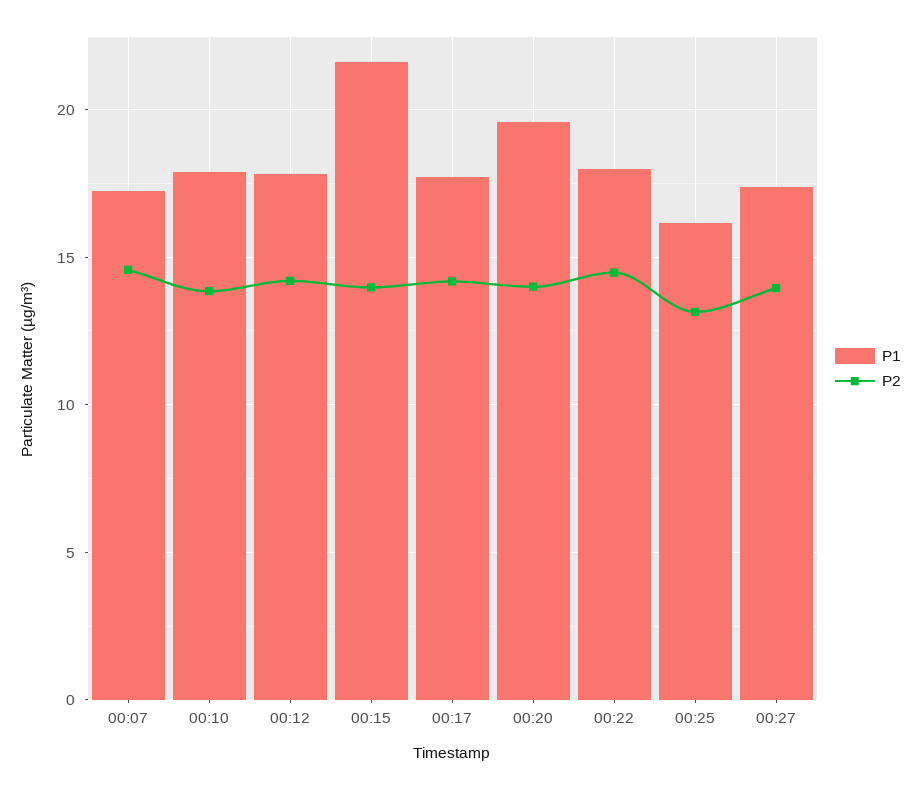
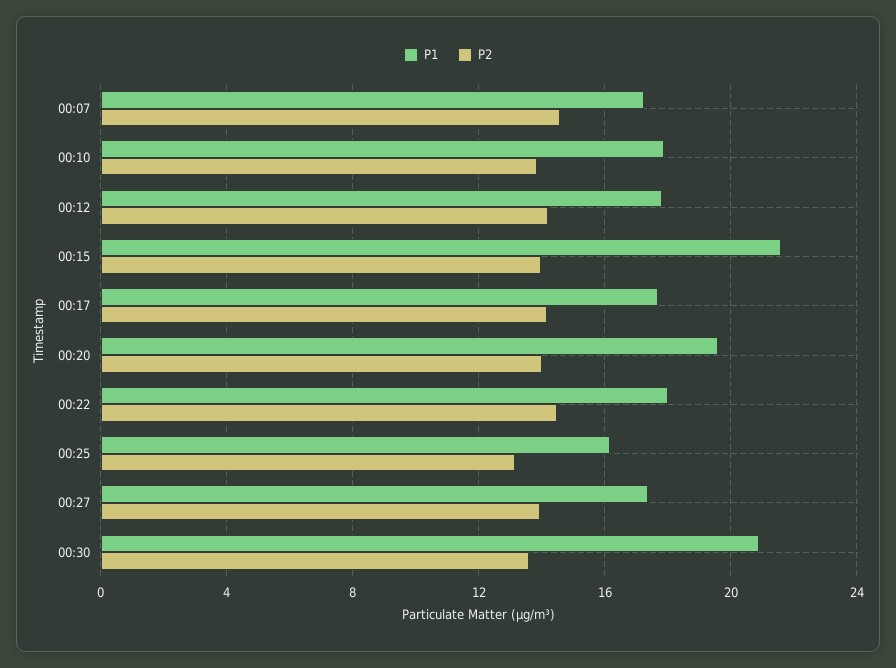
P1, 00:30: none -> 21
P2, 00:30: none -> 13.5

